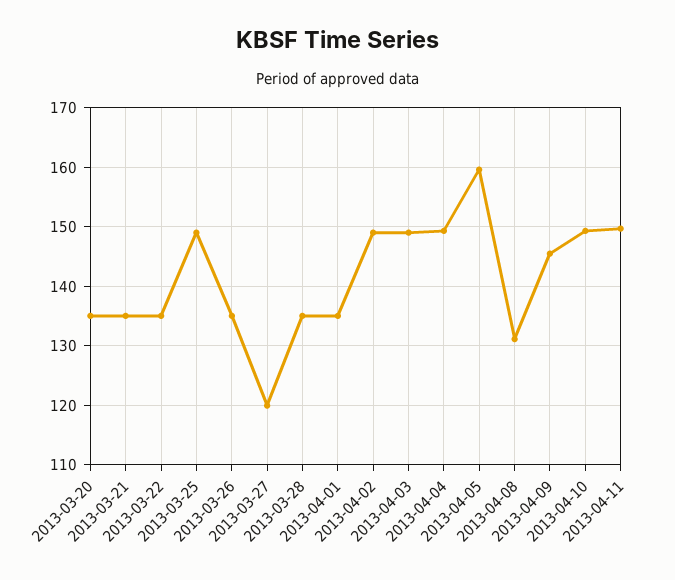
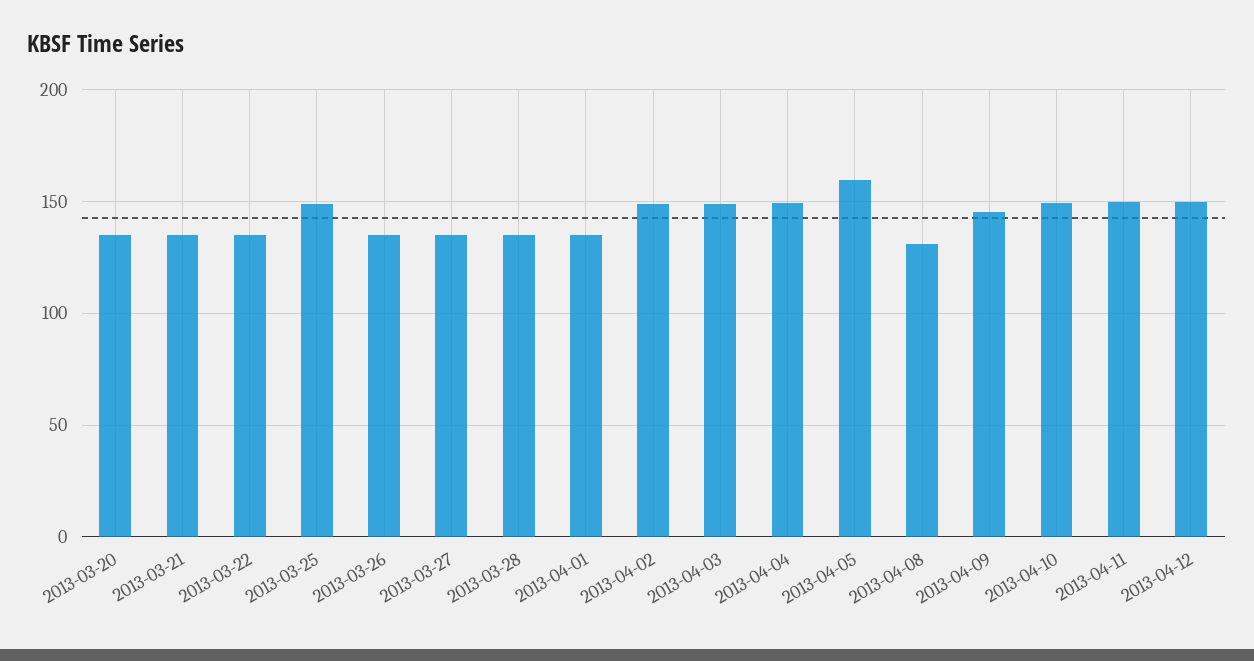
2013-03-27: 120 -> 135
2013-04-12: none -> 150

